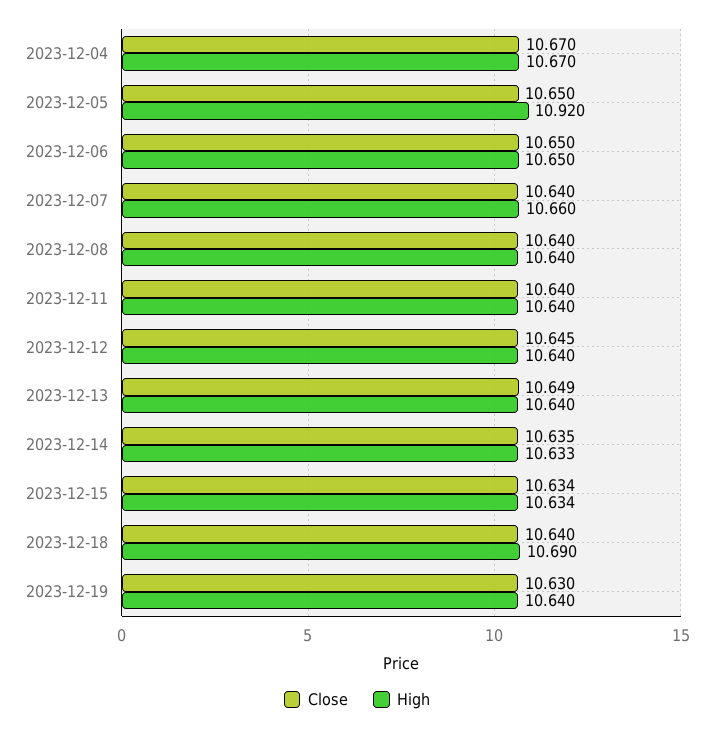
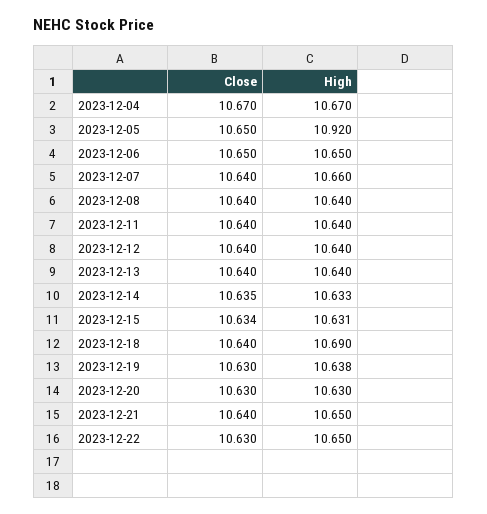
Close, 2023-12-12: 10.645 -> 10.64
Close, 2023-12-13: 10.649 -> 10.64
High, 2023-12-15: 10.634 -> 10.631
High, 2023-12-19: 10.64 -> 10.638
Close, 2023-12-20: none -> 10.63
High, 2023-12-20: none -> 10.63
Close, 2023-12-21: none -> 10.64
High, 2023-12-21: none -> 10.65
Close, 2023-12-22: none -> 10.63
High, 2023-12-22: none -> 10.65

